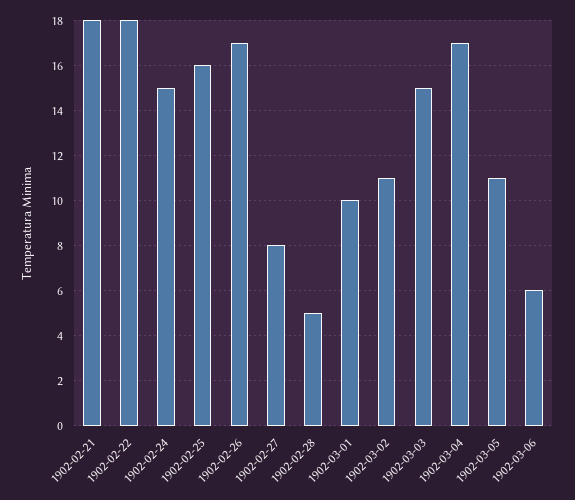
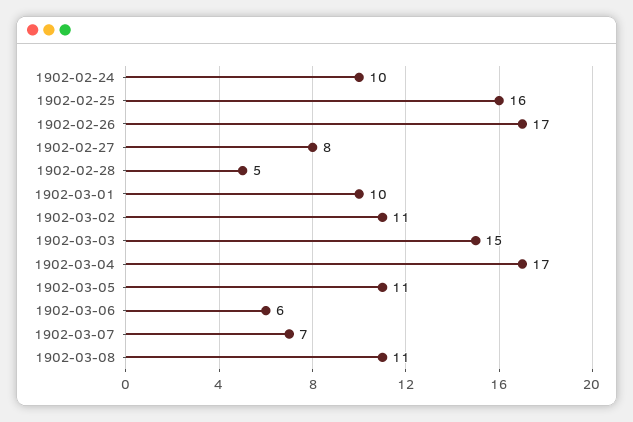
1902-02-21: 18 -> none
1902-02-22: 18 -> none
1902-02-24: 15 -> 10
1902-03-07: none -> 7
1902-03-08: none -> 11

